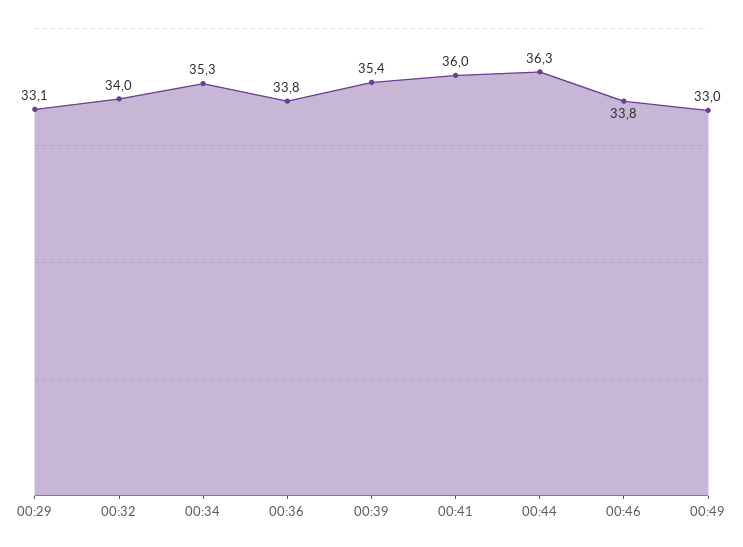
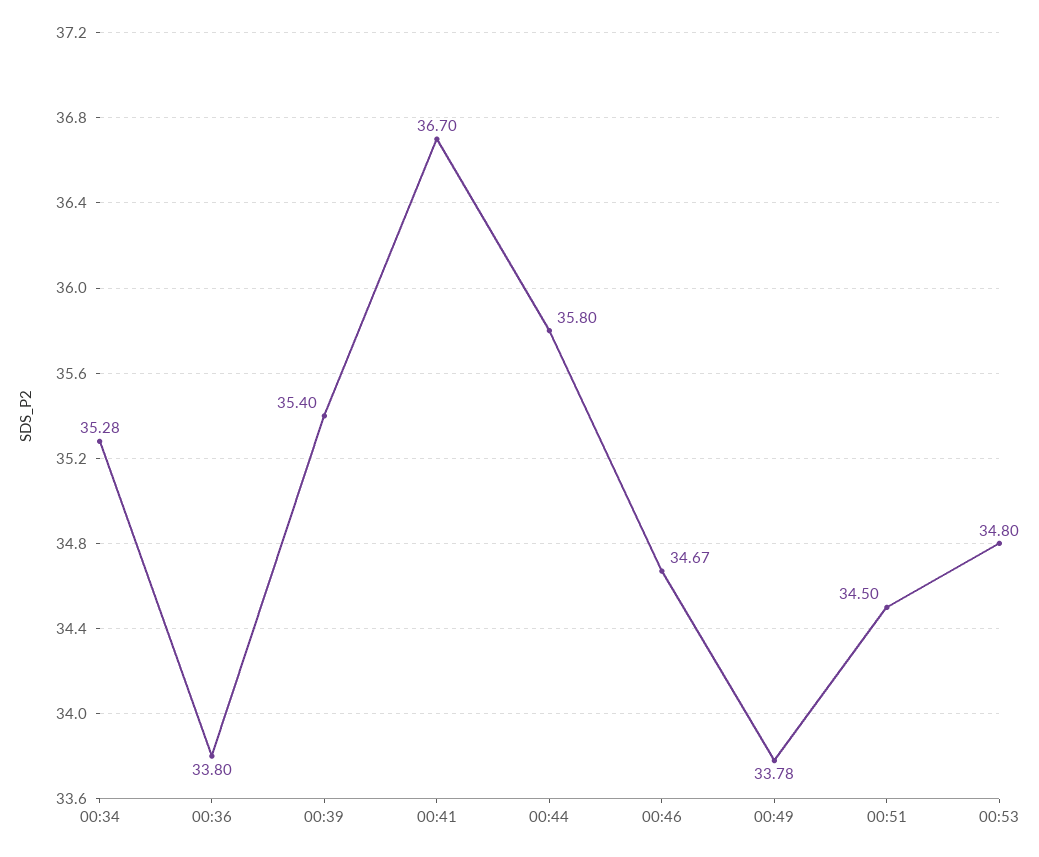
00:29: 33.1 -> none
00:32: 34 -> none
00:41: 36 -> 36.7
00:44: 36.3 -> 35.8
00:46: 33.8 -> 34.67
00:49: 33 -> 33.78
00:51: none -> 34.5
00:53: none -> 34.8

